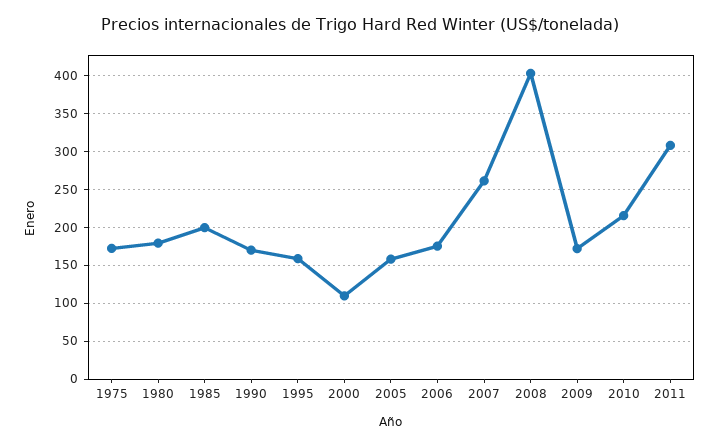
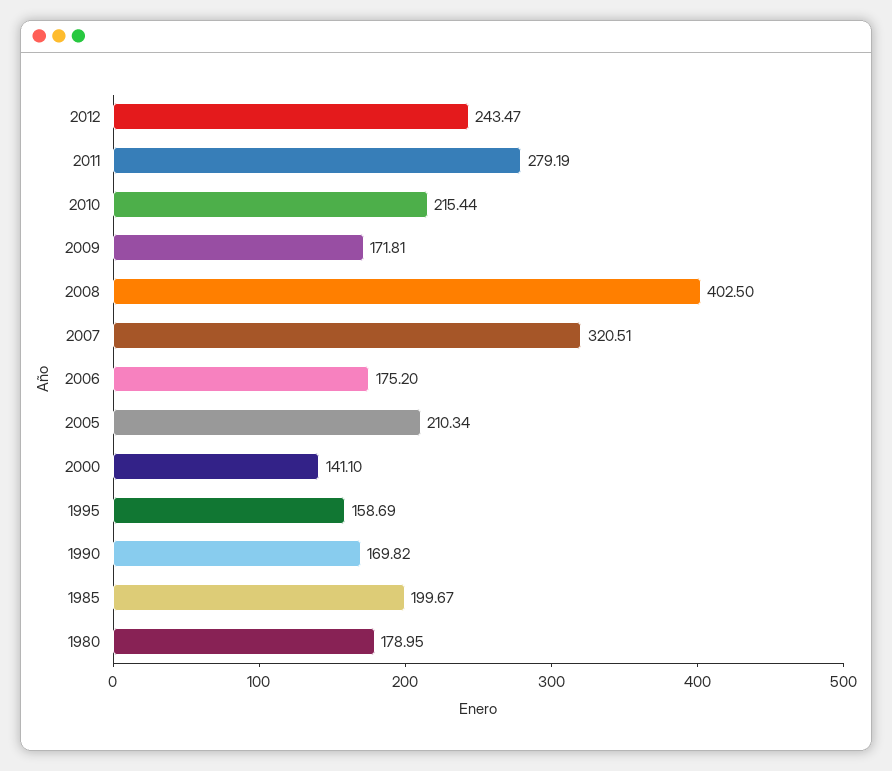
1975: 170 -> none
2000: 110 -> 141.1
2005: 160 -> 210.34
2007: 260 -> 320.51
2011: 310 -> 279.19
2012: none -> 243.47

